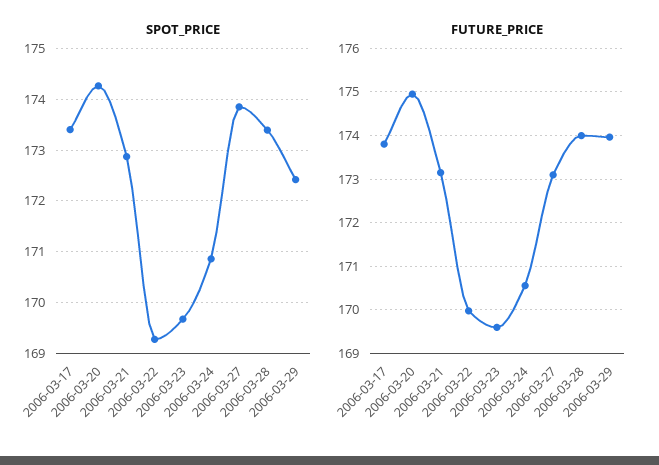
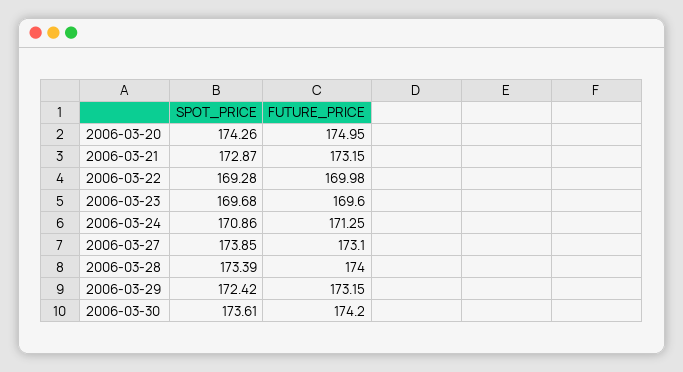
SPOT_PRICE, 2006-03-17: 173.4 -> none
FUTURE_PRICE, 2006-03-17: 173.8 -> none
FUTURE_PRICE, 2006-03-24: 170.6 -> 171.25
FUTURE_PRICE, 2006-03-29: 174 -> 173.15
SPOT_PRICE, 2006-03-30: none -> 173.61
FUTURE_PRICE, 2006-03-30: none -> 174.2

